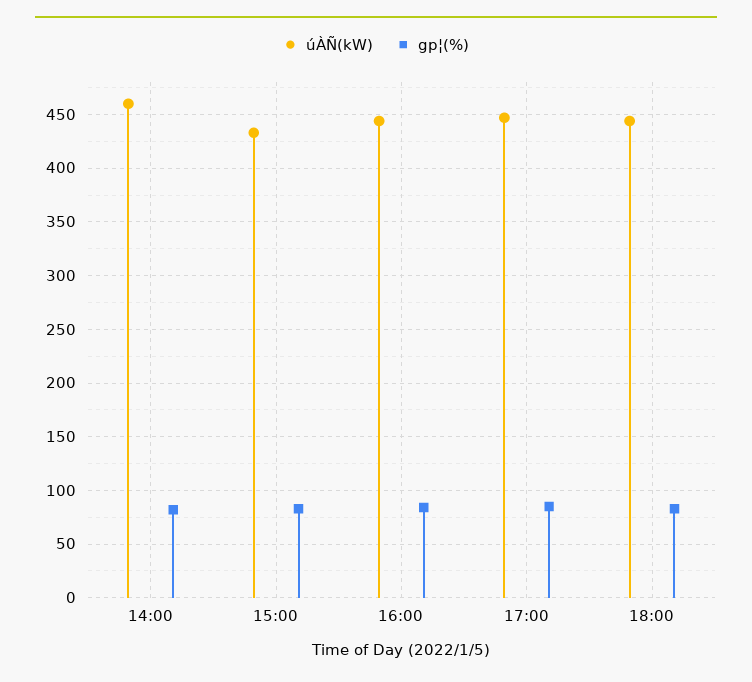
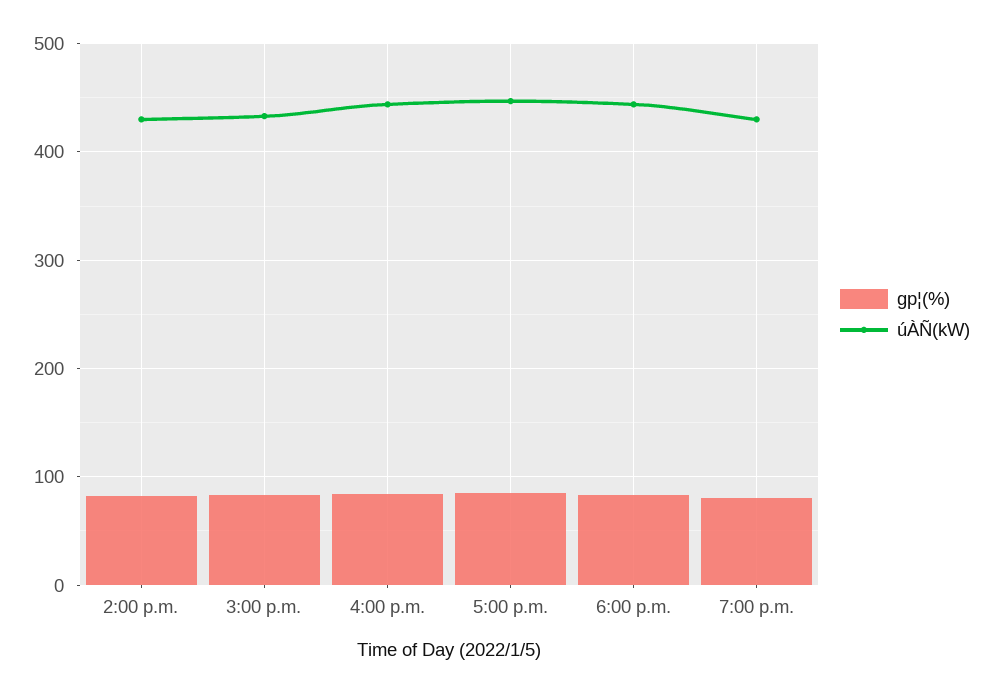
úÀÑ(kW), 14:00: 460 -> 430
gp¦(%), 7:00 p.m.: none -> 80
úÀÑ(kW), 7:00 p.m.: none -> 430

